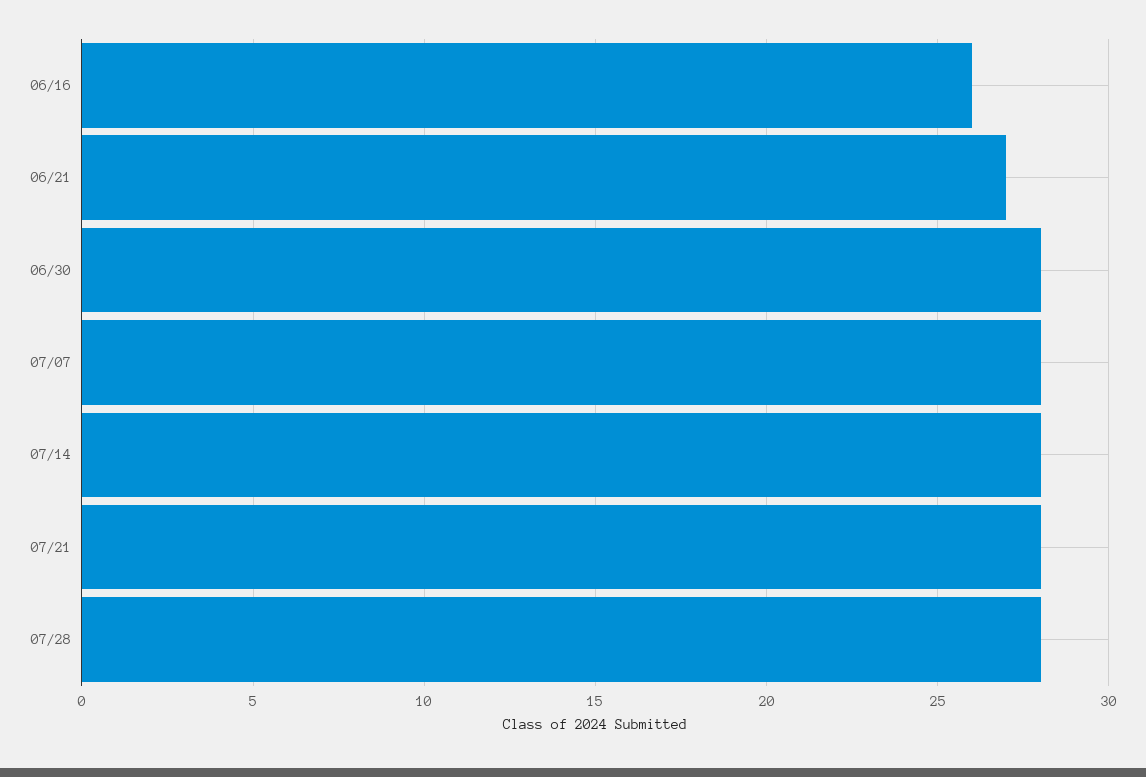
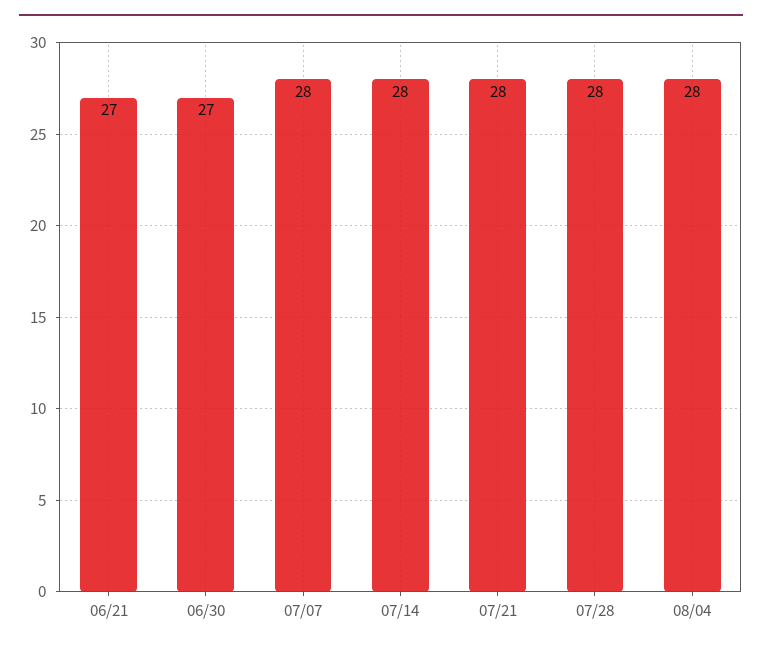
06/16: 26 -> none
06/30: 28 -> 27
08/04: none -> 28

